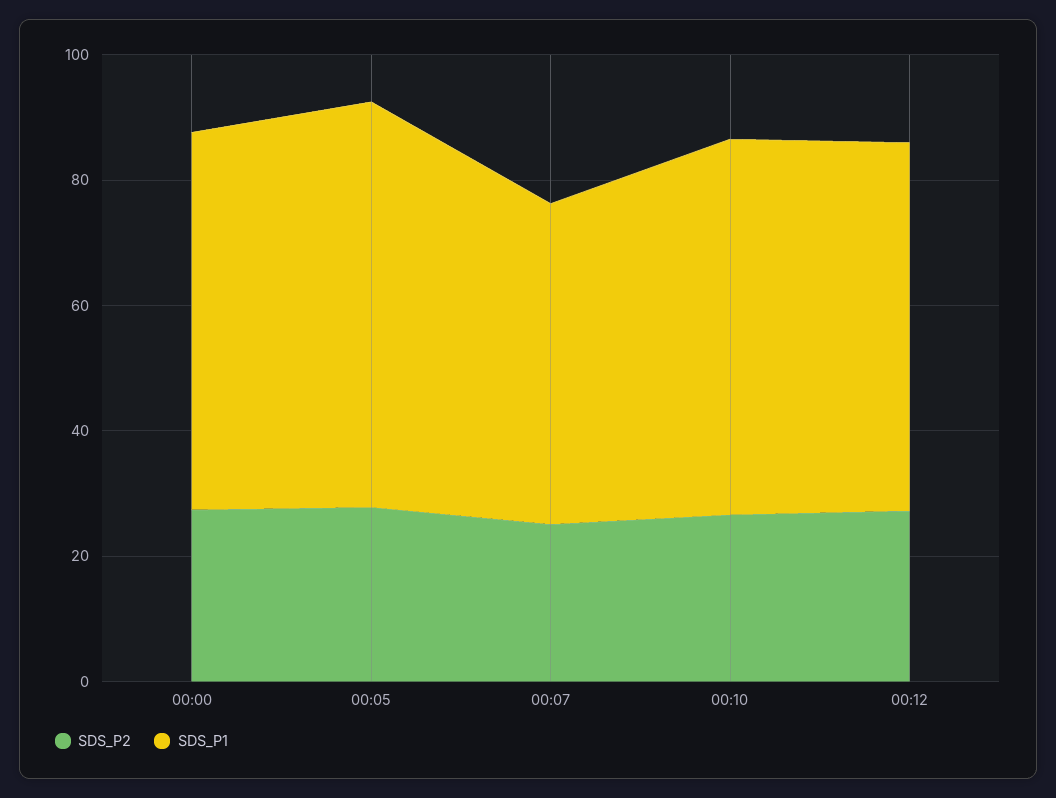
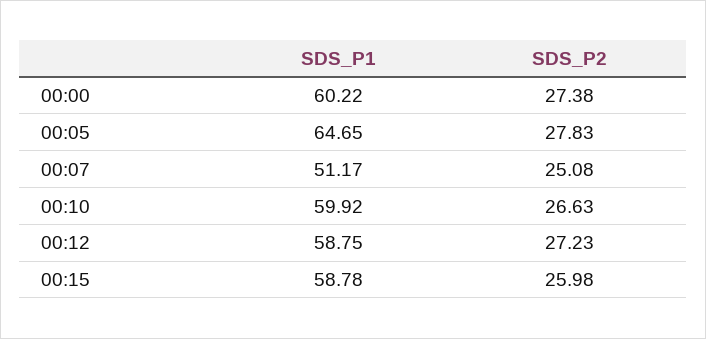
SDS_P1, 00:15: none -> 58.78
SDS_P2, 00:15: none -> 25.98

